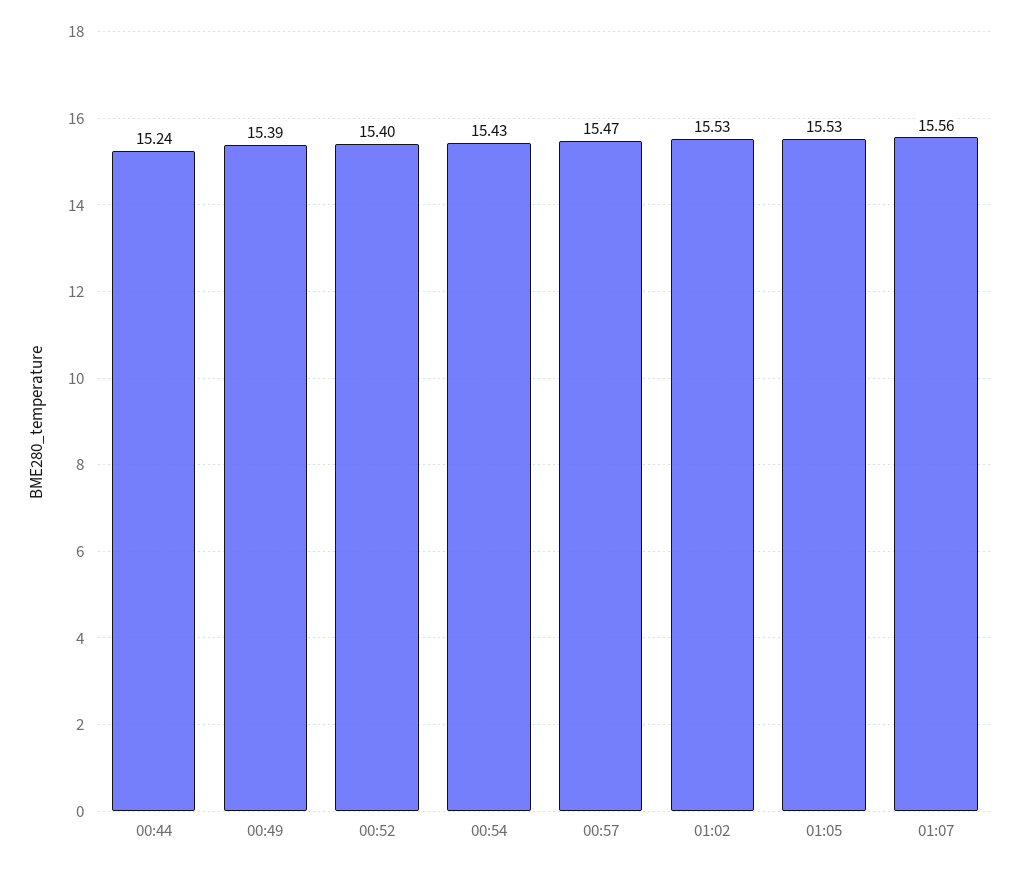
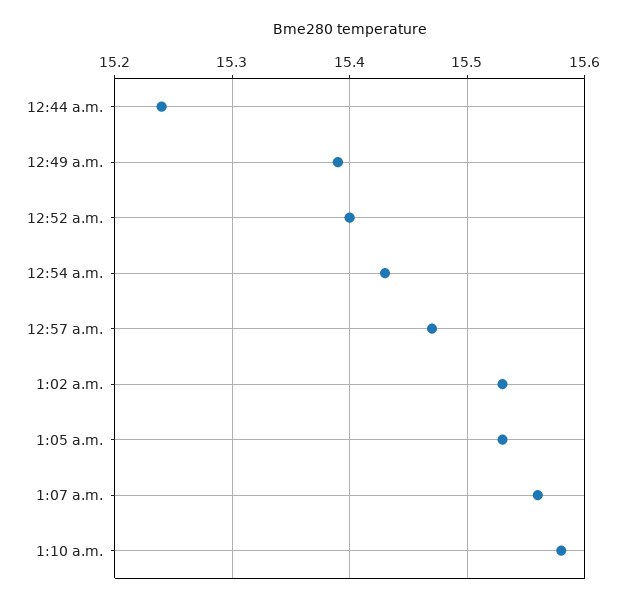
1:10 a.m.: none -> 15.58

